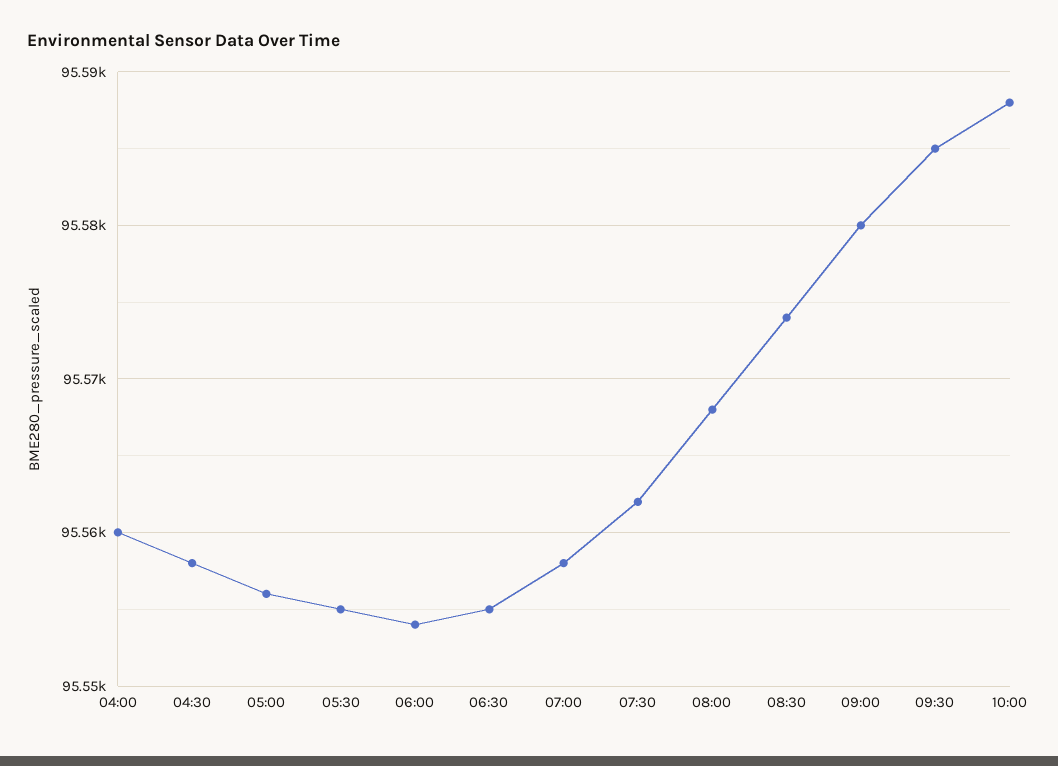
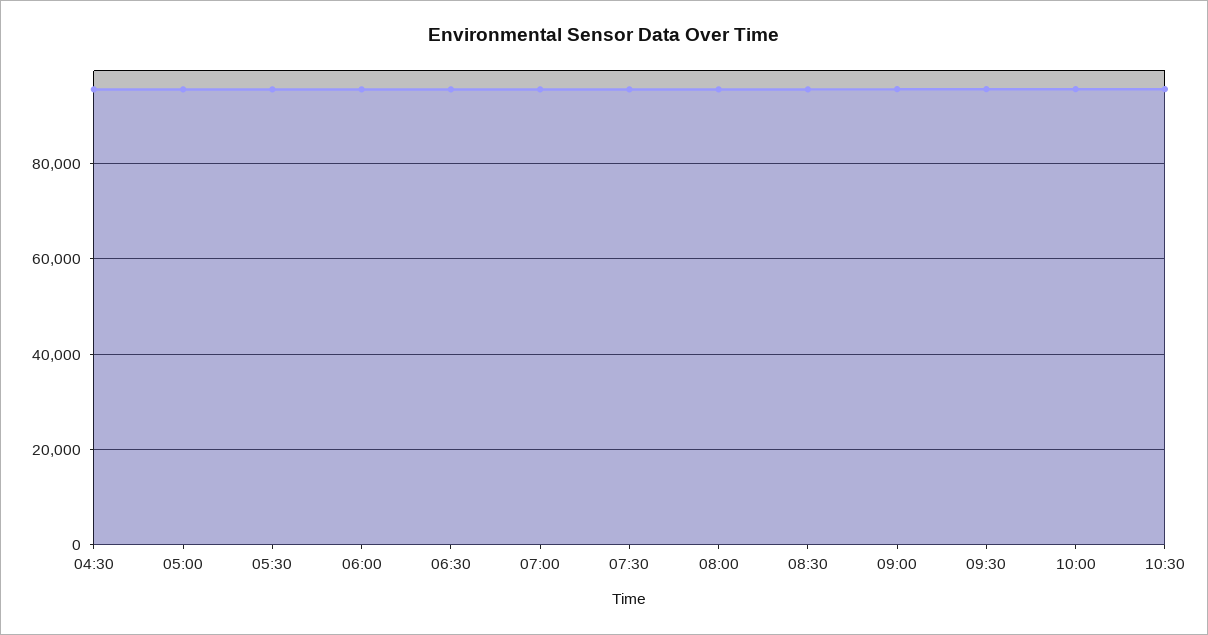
04:00: 95560 -> none
10:30: none -> 96000

